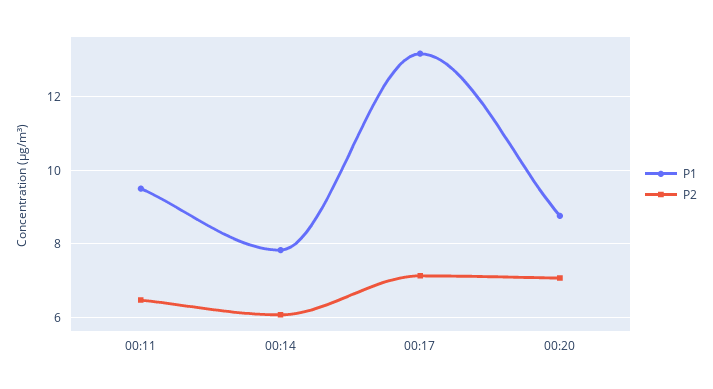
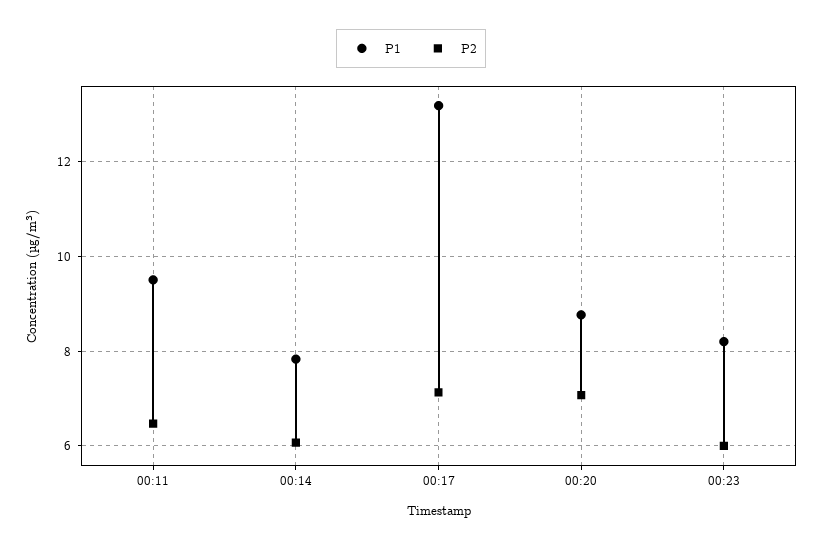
P1, 00:23: none -> 8.2
P2, 00:23: none -> 6

